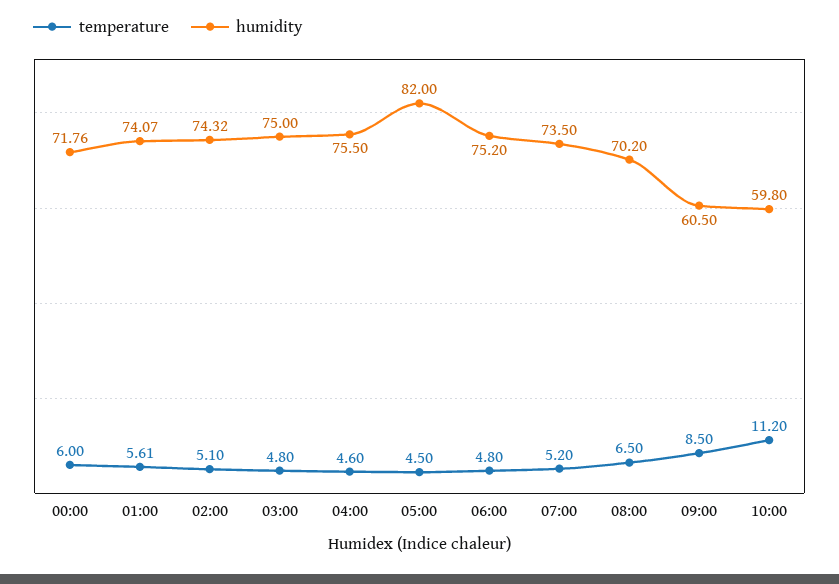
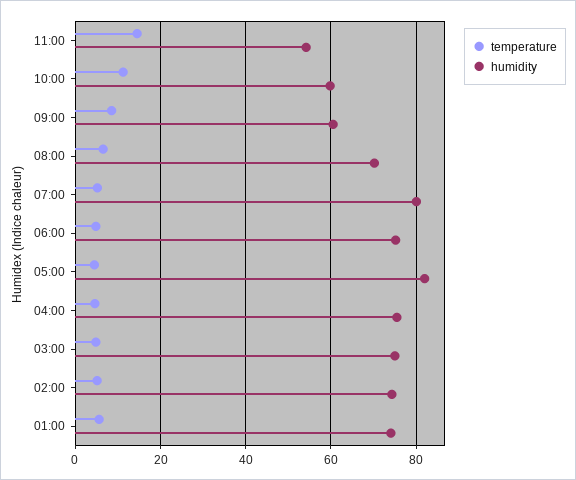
temperature, 00:00: 6 -> none
humidity, 00:00: 71.76 -> none
humidity, 07:00: 73.5 -> 80
temperature, 11:00: none -> 14
humidity, 11:00: none -> 54

